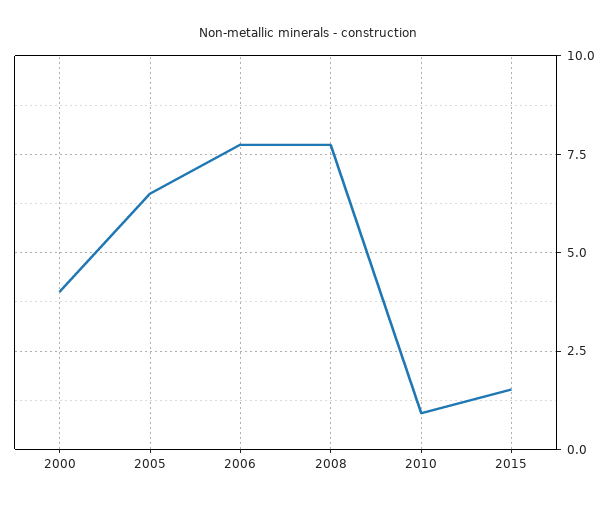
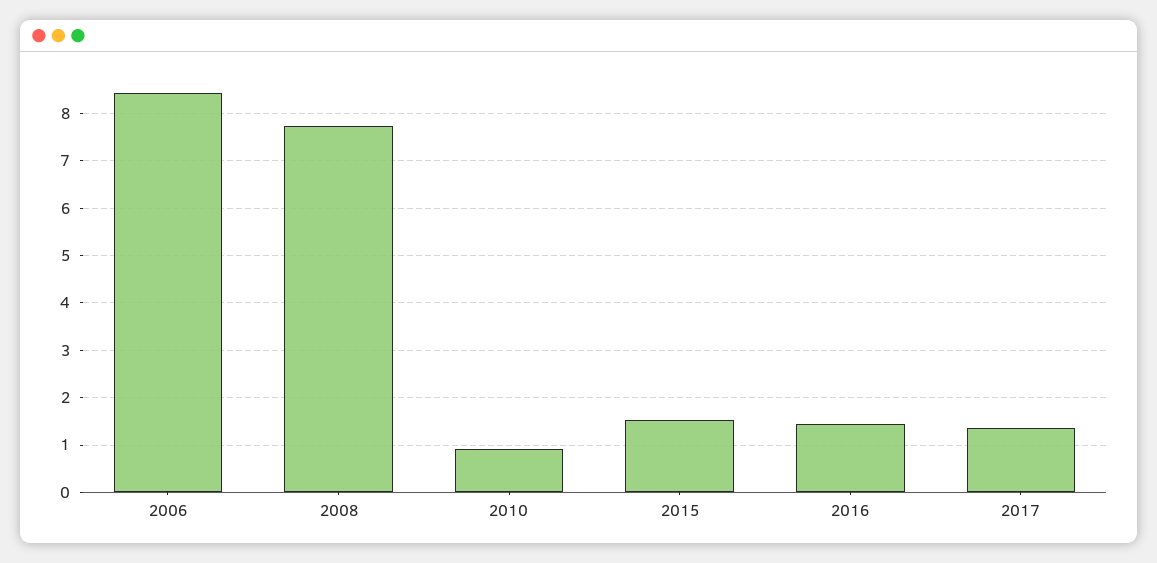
2000: 4 -> none
2005: 6.5 -> none
2006: 7.75 -> 8.4
2016: none -> 1.4
2017: none -> 1.4

